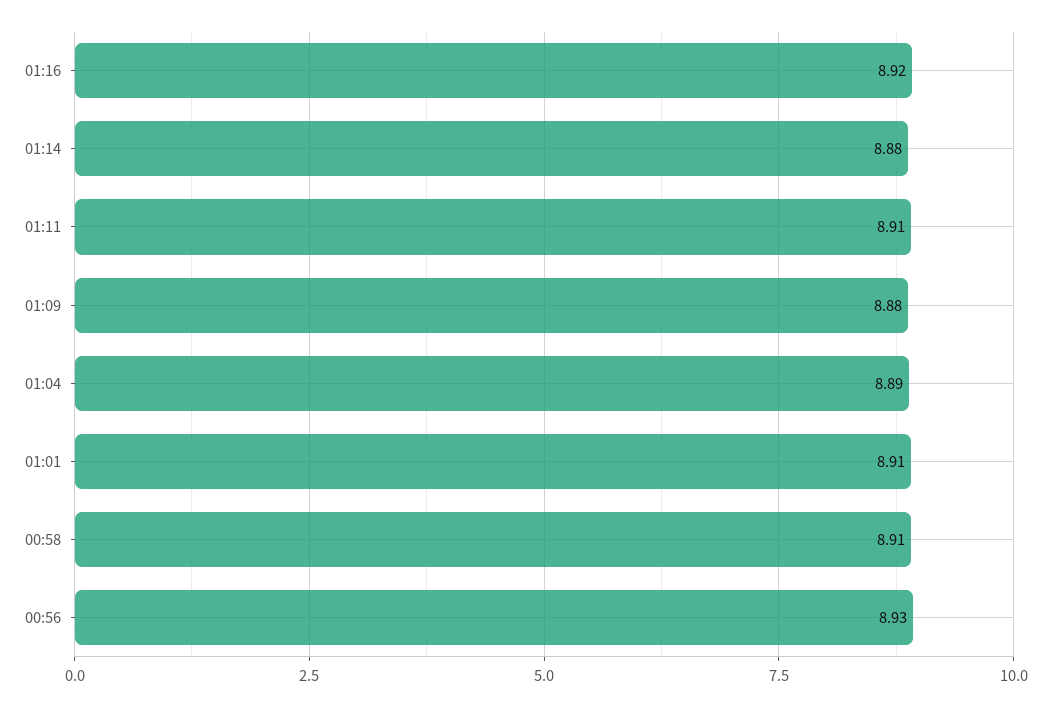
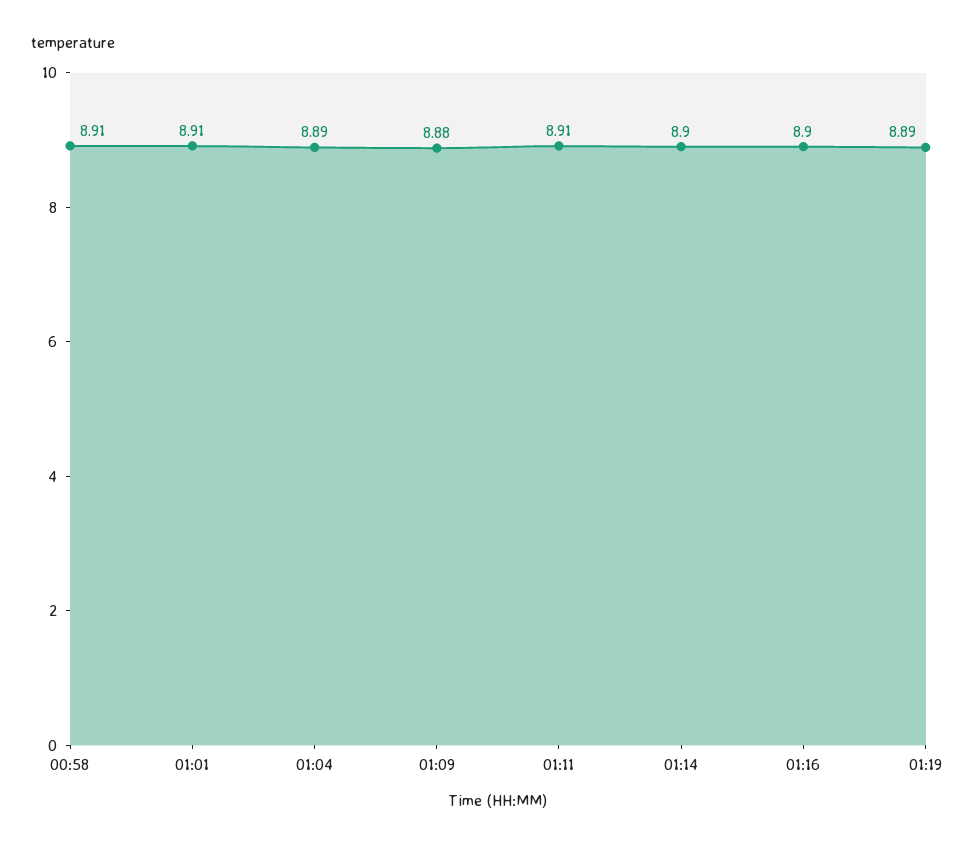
01:16: 8.92 -> 8.9
01:14: 8.88 -> 8.9
00:56: 8.93 -> none
01:19: none -> 8.89

